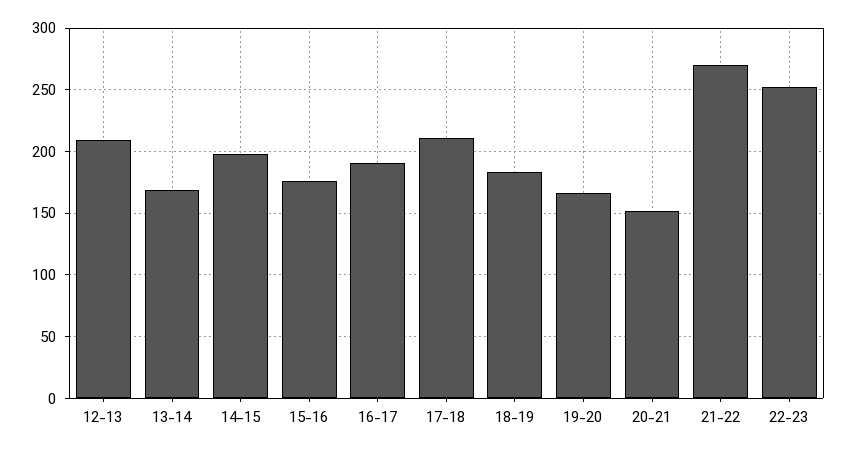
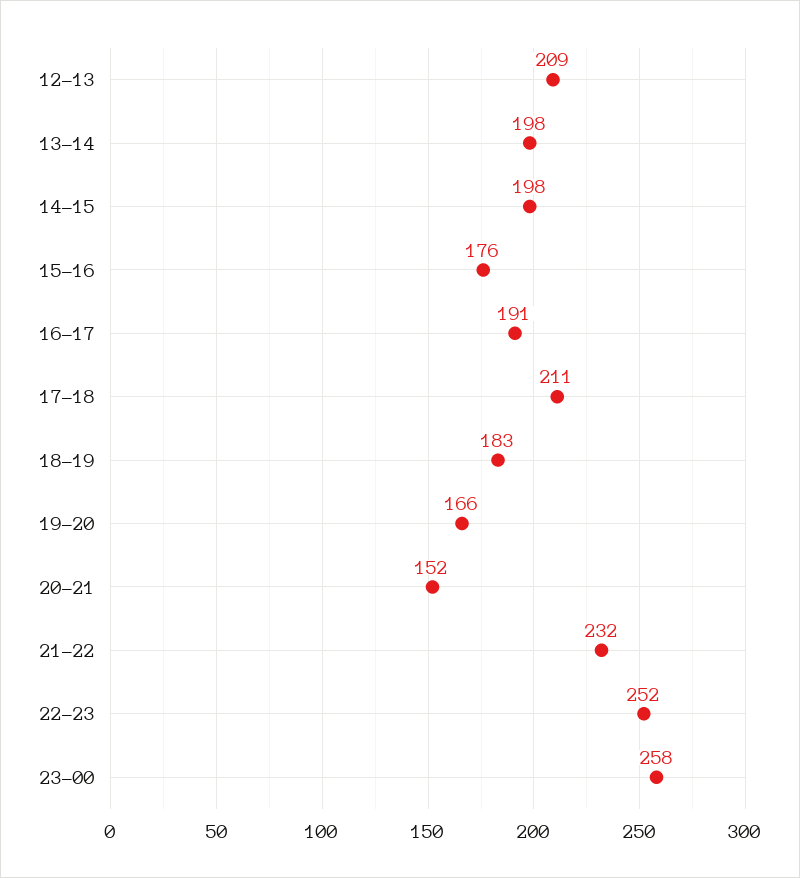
13-14: 170 -> 198
21-22: 270 -> 232
23-00: none -> 258

